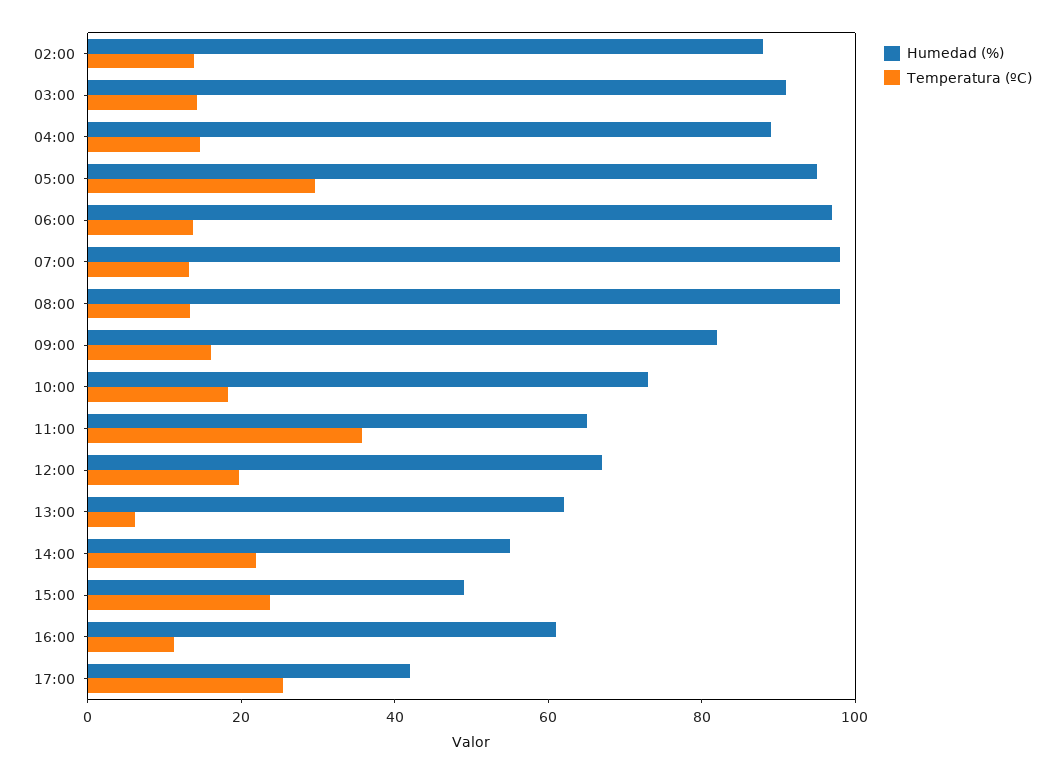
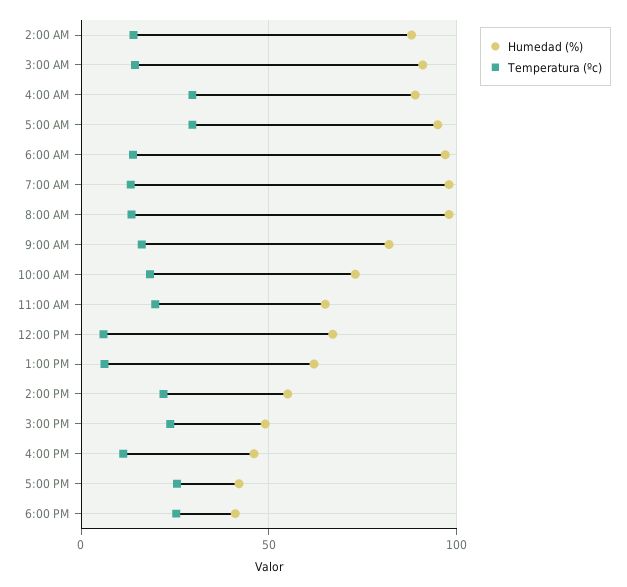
Temperatura (ºC), 04:00: 15 -> 30
Temperatura (ºC), 11:00: 35 -> 20
Temperatura (ºC), 12:00: 20 -> 5
Humedad (%), 16:00: 60 -> 45
Humedad (%), 6:00 PM: none -> 40
Temperatura (ºC), 6:00 PM: none -> 25

